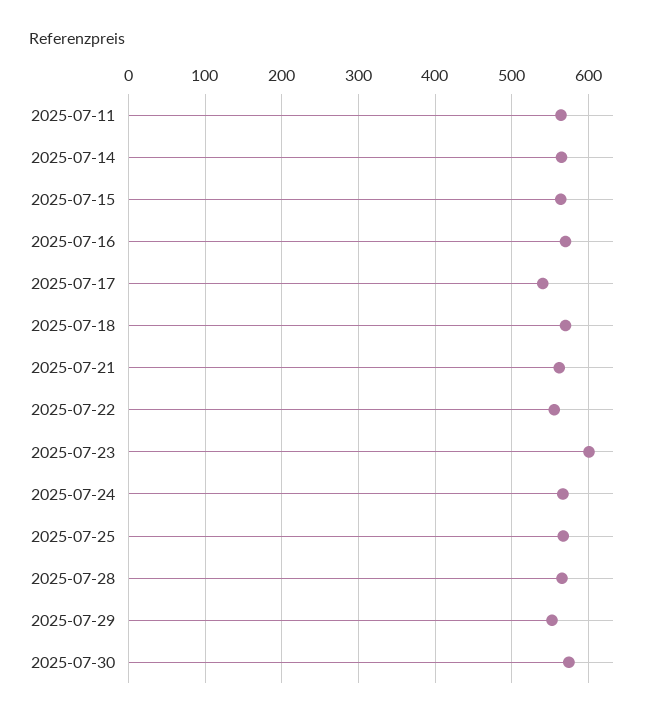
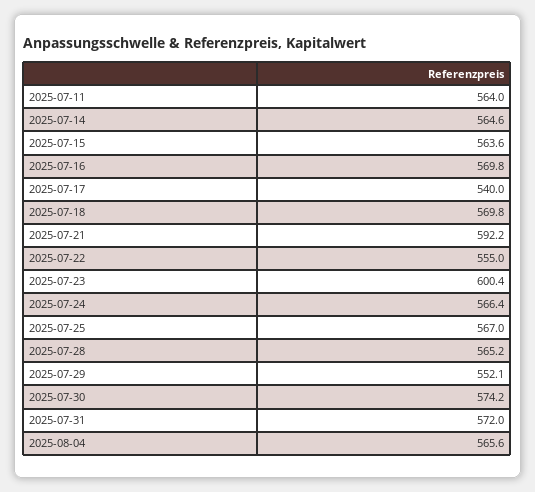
2025-07-21: 560 -> 592.2
2025-07-31: none -> 572
2025-08-04: none -> 565.6

